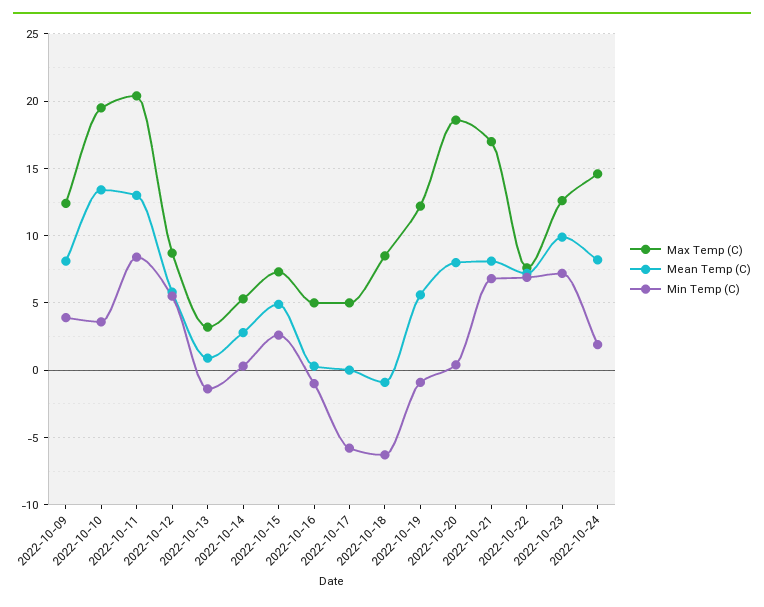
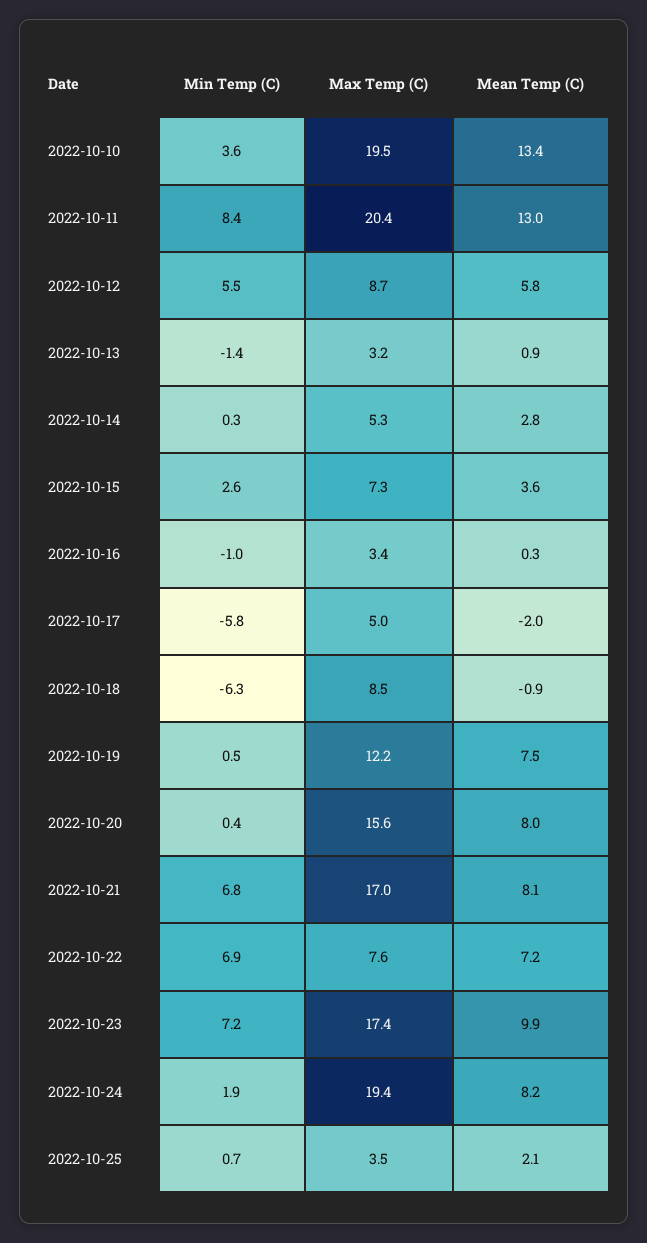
Max Temp (C), 2022-10-09: 12.5 -> none
Mean Temp (C), 2022-10-09: 8 -> none
Min Temp (C), 2022-10-09: 4 -> none
Mean Temp (C), 2022-10-15: 5 -> 3.6
Max Temp (C), 2022-10-16: 5 -> 3.4
Mean Temp (C), 2022-10-17: 0 -> -2
Mean Temp (C), 2022-10-19: 5.5 -> 7.5
Min Temp (C), 2022-10-19: -1 -> 0.5
Max Temp (C), 2022-10-20: 18.5 -> 15.6
Max Temp (C), 2022-10-23: 12.5 -> 17.4
Max Temp (C), 2022-10-24: 14.5 -> 19.4
Min Temp (C), 2022-10-25: none -> 0.7
Max Temp (C), 2022-10-25: none -> 3.5
Mean Temp (C), 2022-10-25: none -> 2.1

